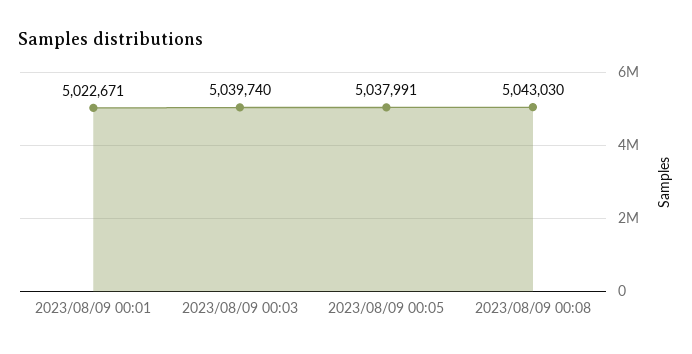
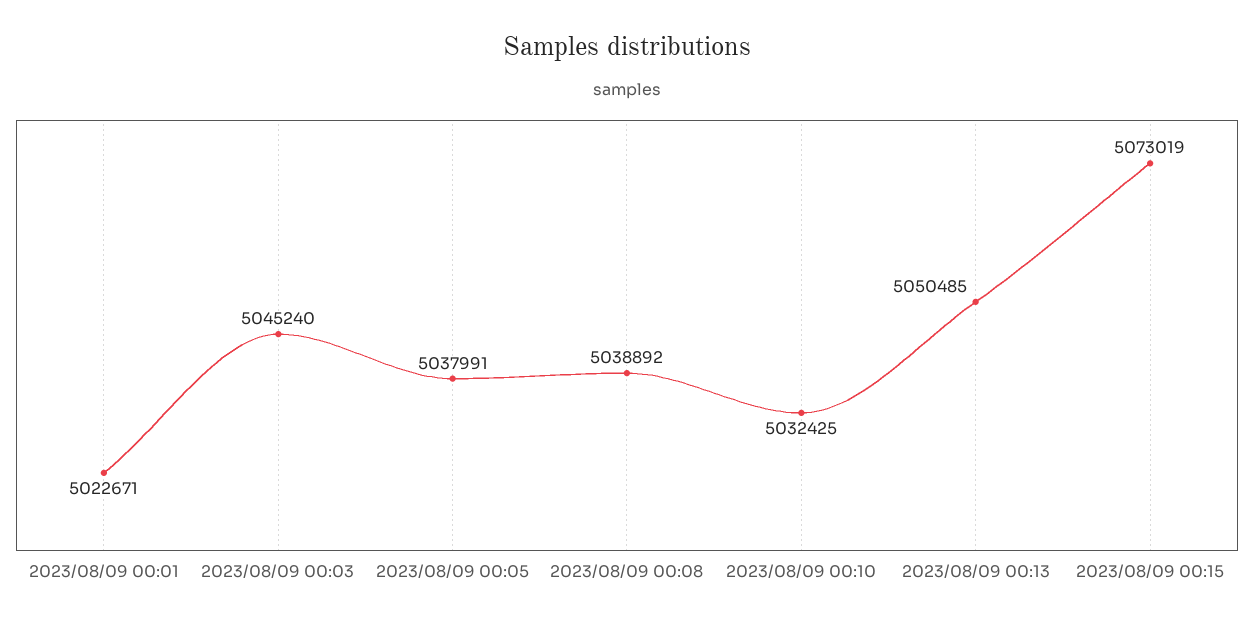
2023/08/09 00:03: 5039740 -> 5045240
2023/08/09 00:08: 5043030 -> 5038892
2023/08/09 00:10: none -> 5032425
2023/08/09 00:13: none -> 5050485
2023/08/09 00:15: none -> 5073019

